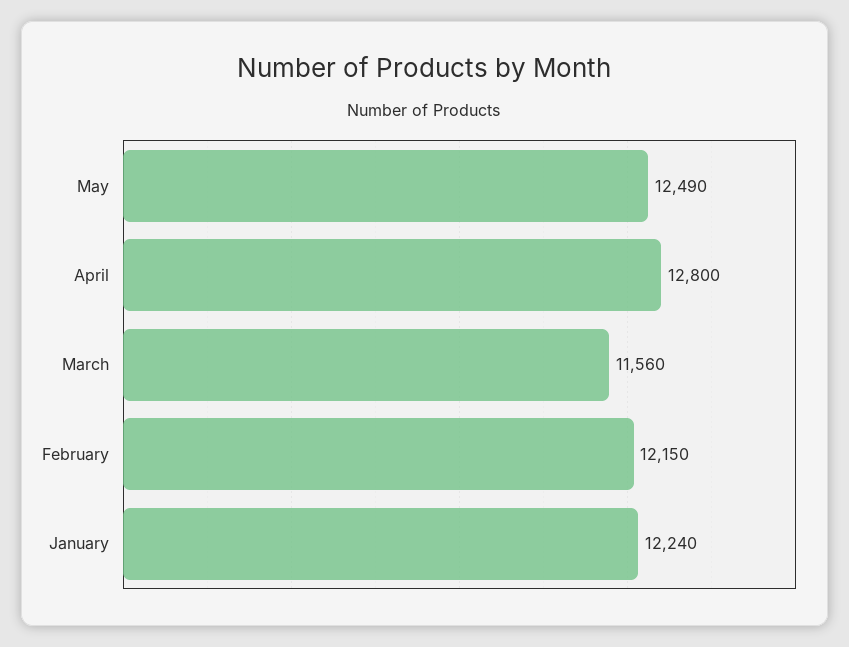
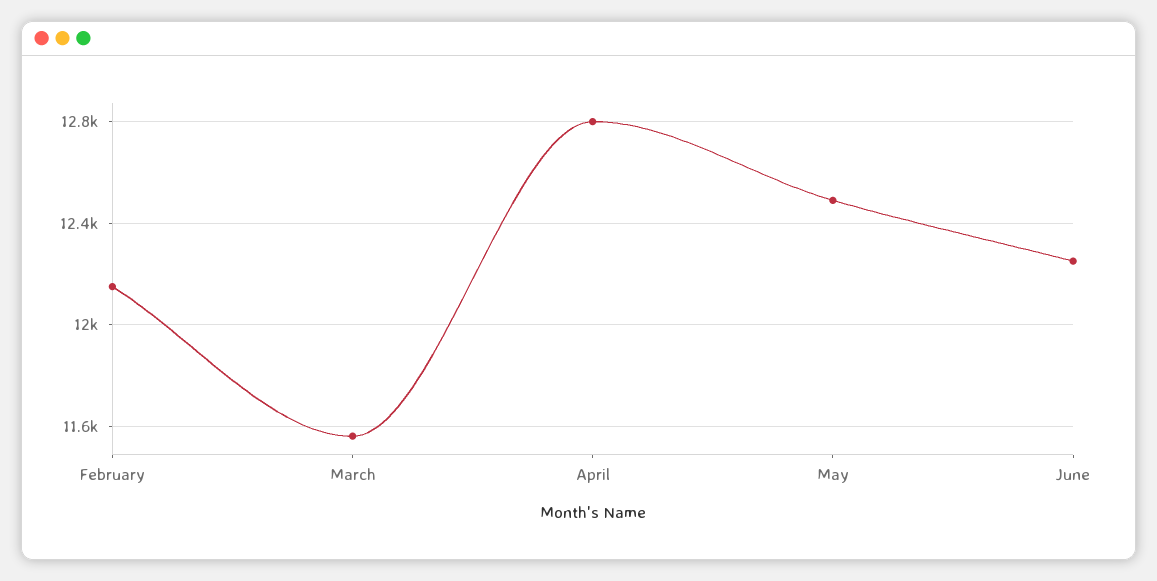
January: 12240 -> none
June: none -> 12250

